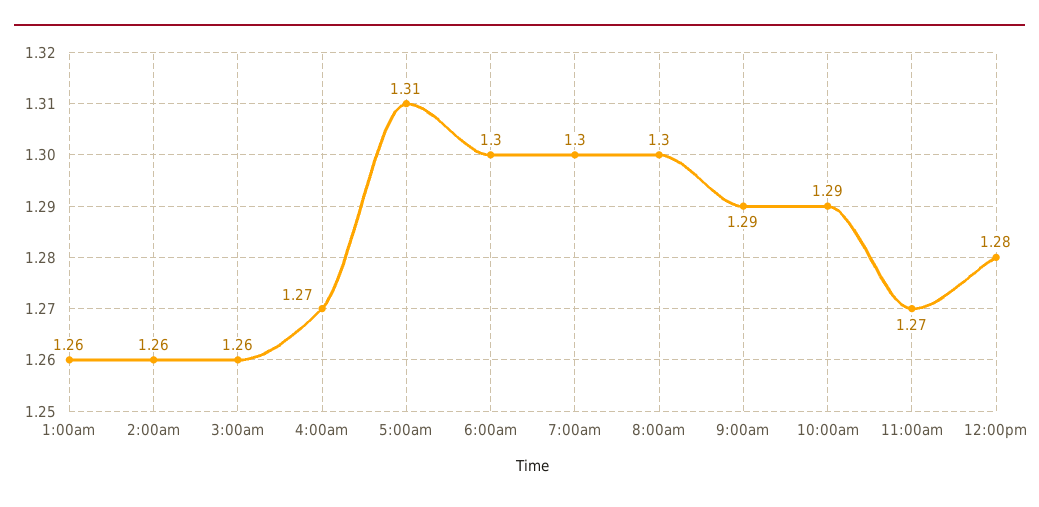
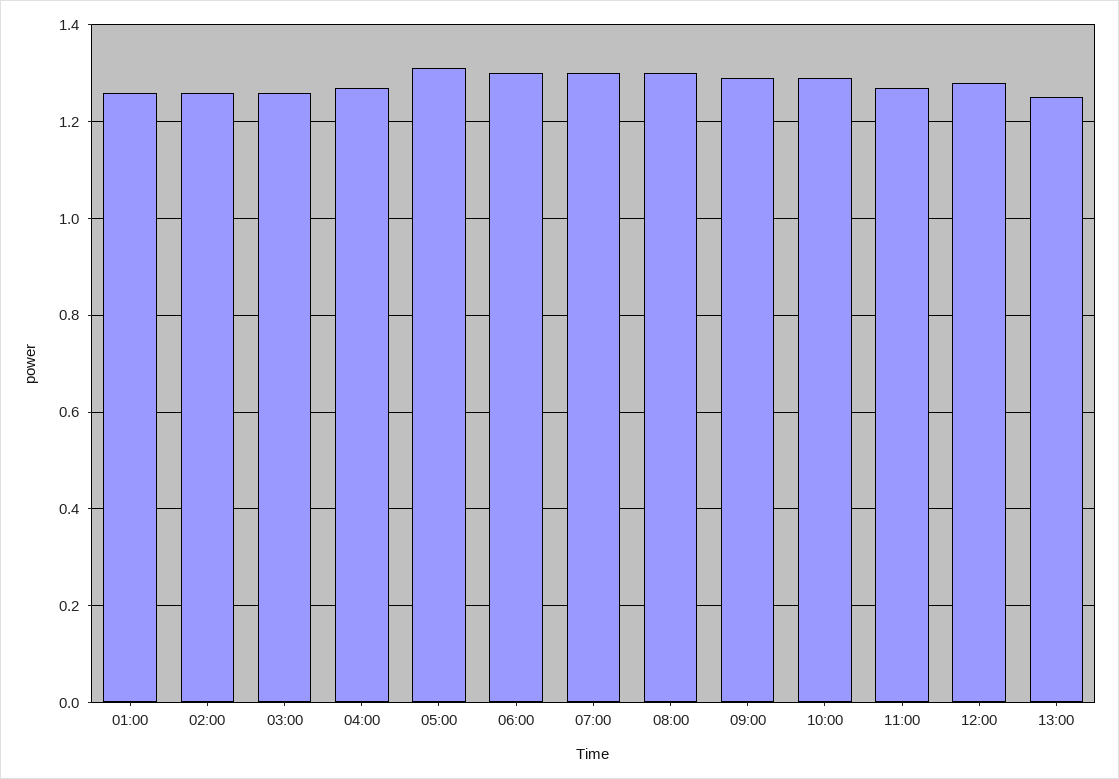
13:00: none -> 1.25

